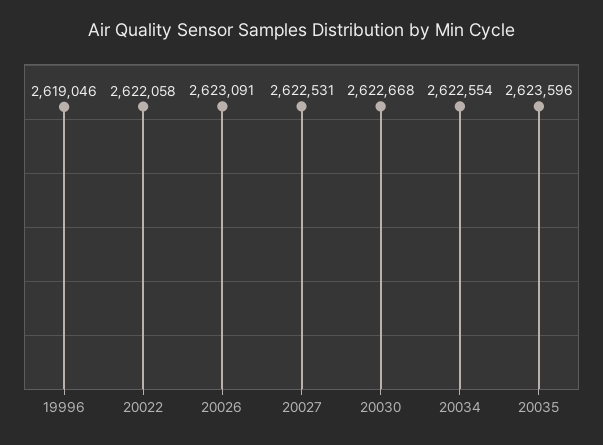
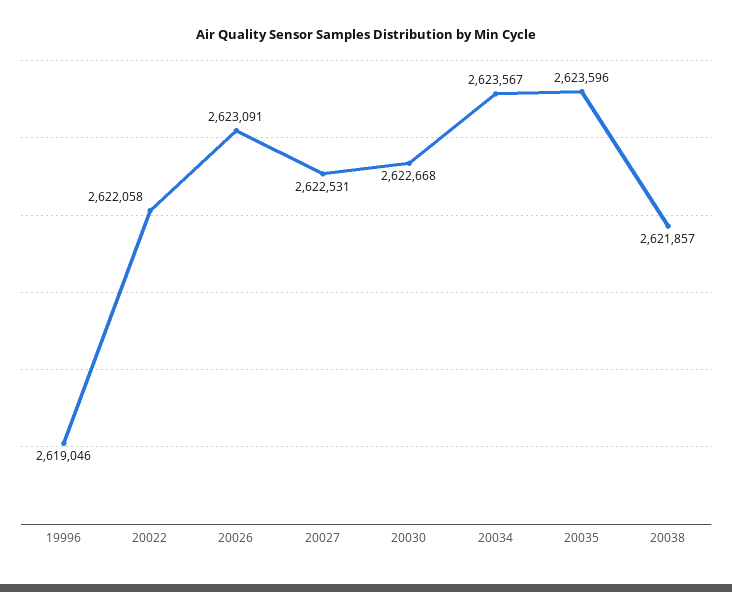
20034: 2622554 -> 2623567
20038: none -> 2621857

